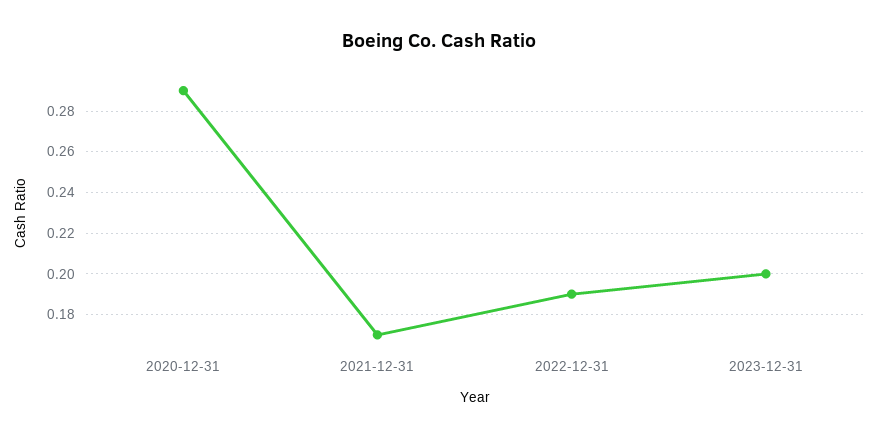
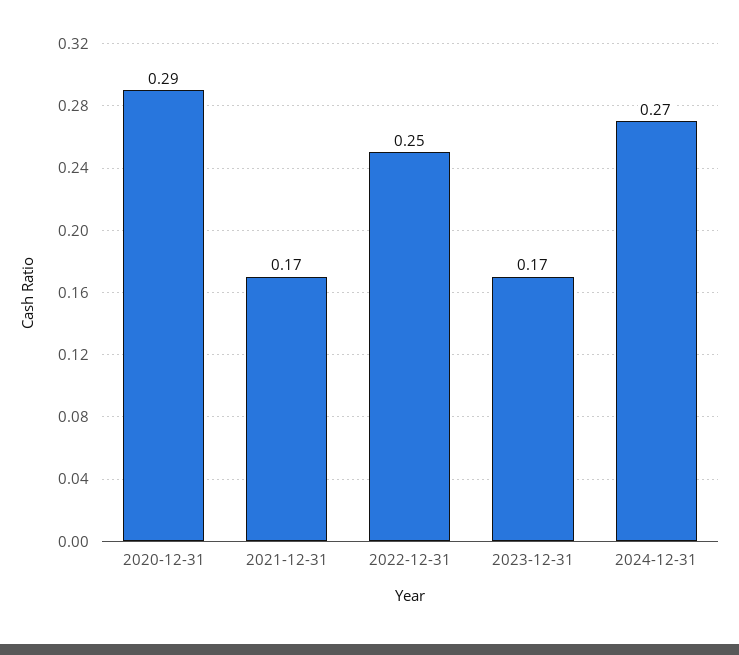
2022-12-31: 0.19 -> 0.25
2023-12-31: 0.2 -> 0.17
2024-12-31: none -> 0.27

